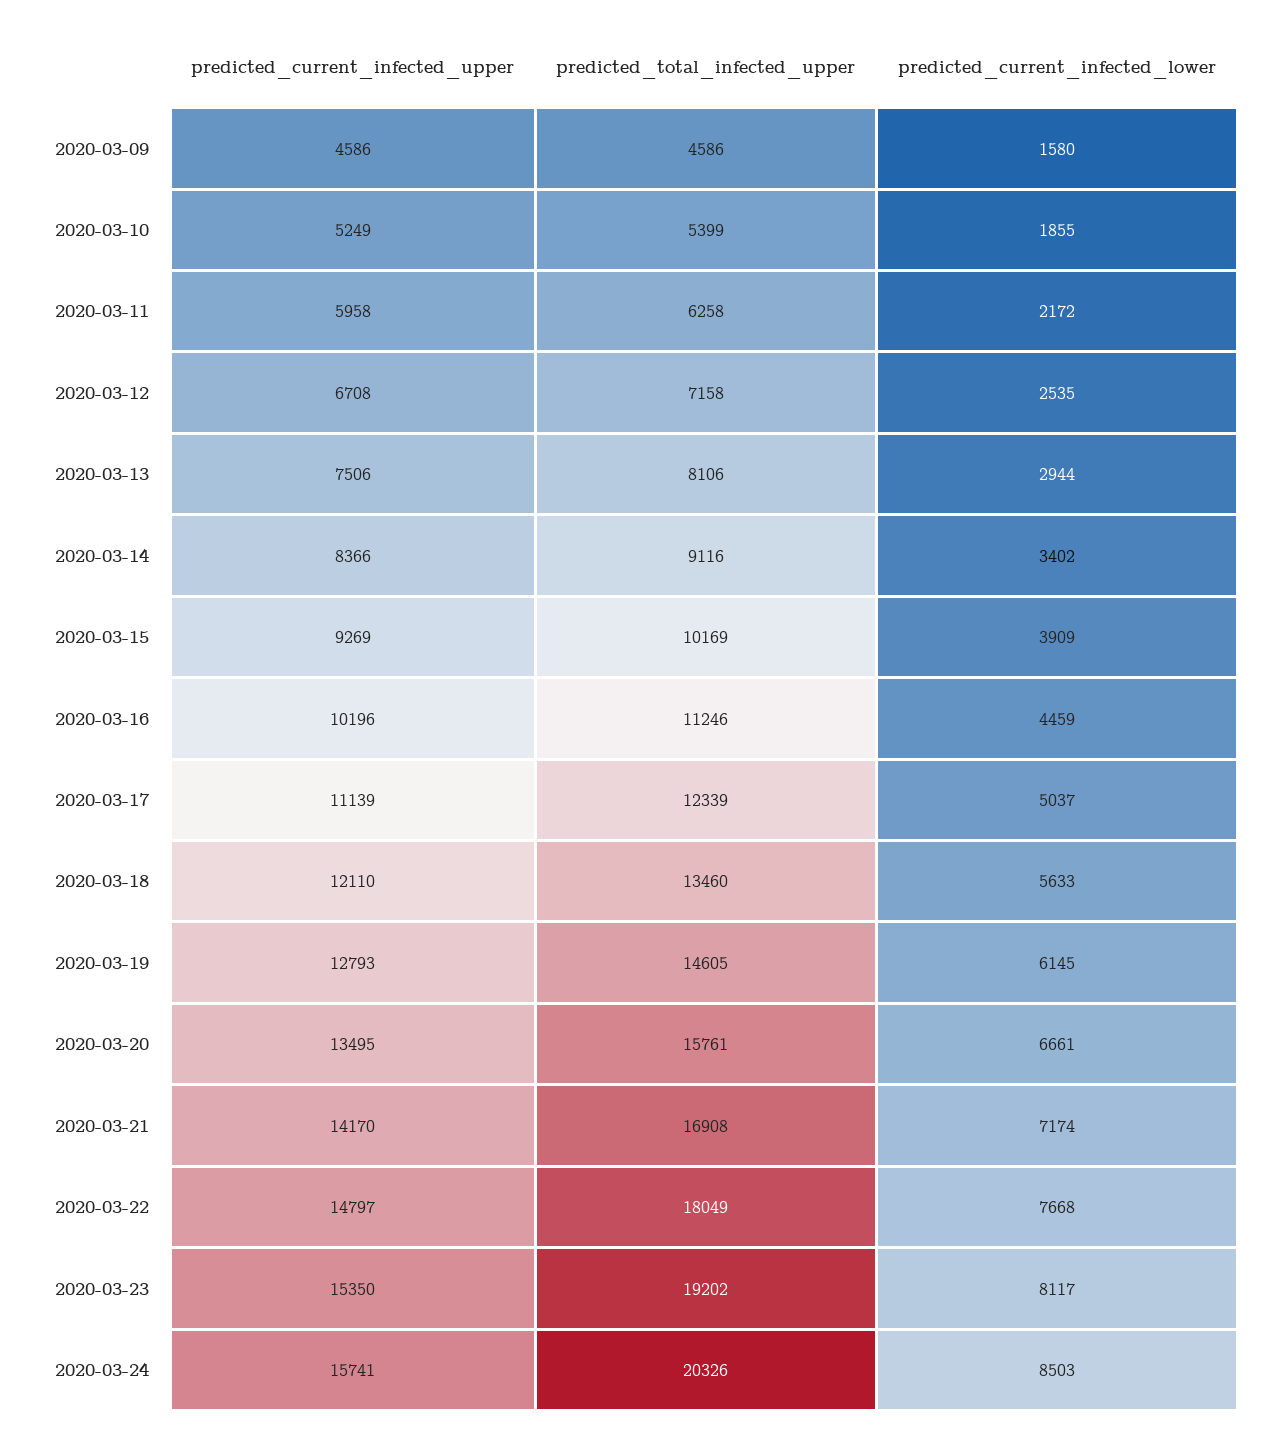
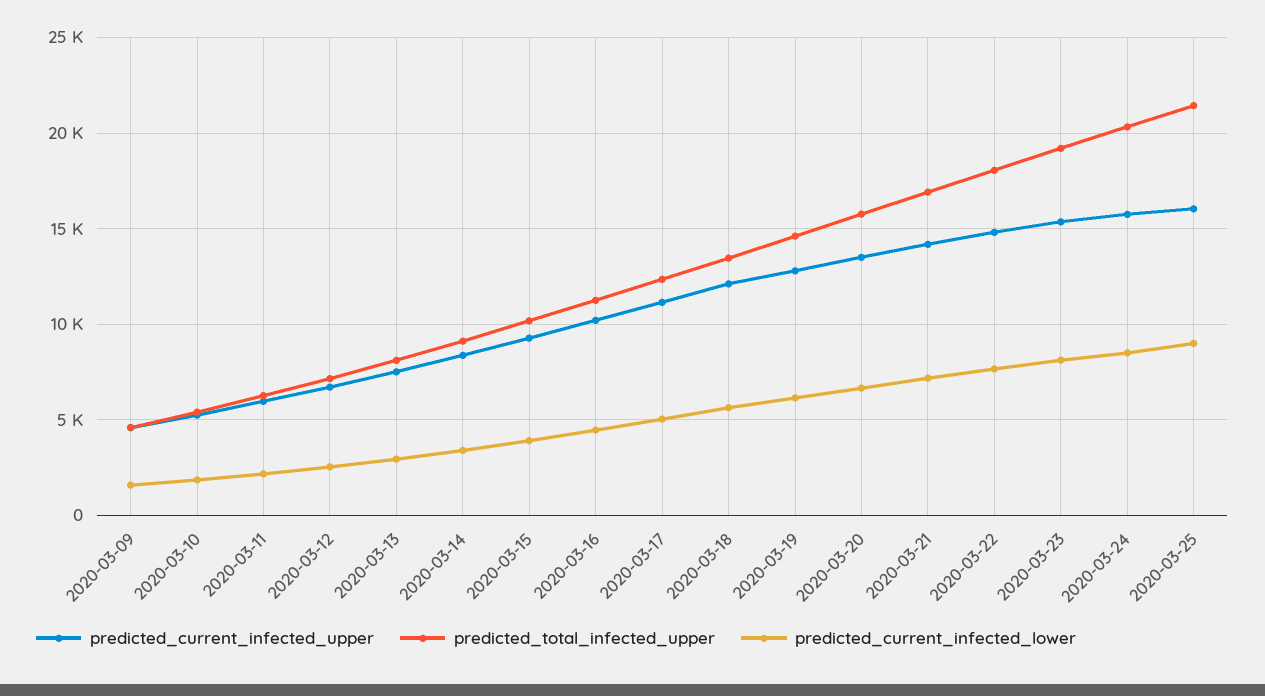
predicted_current_infected_upper, 2020-03-25: none -> 16000
predicted_total_infected_upper, 2020-03-25: none -> 21500
predicted_current_infected_lower, 2020-03-25: none -> 9000

